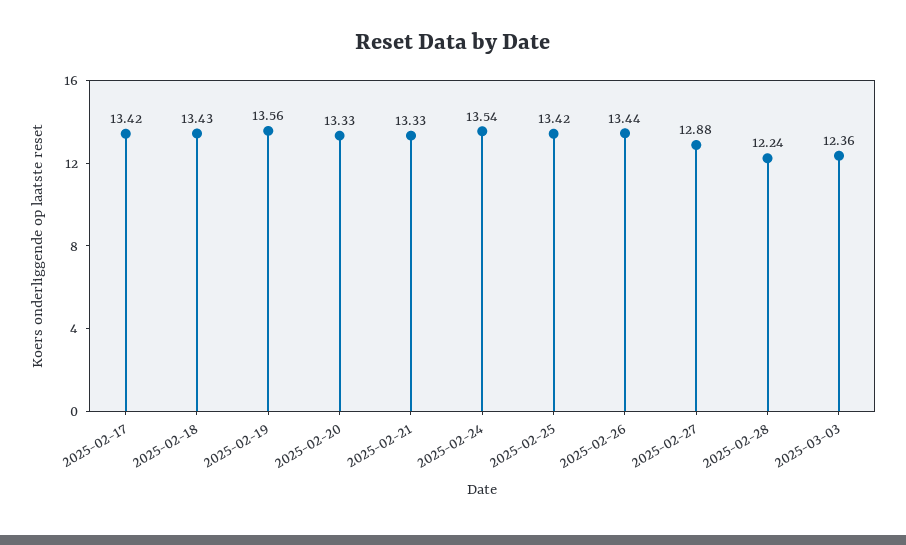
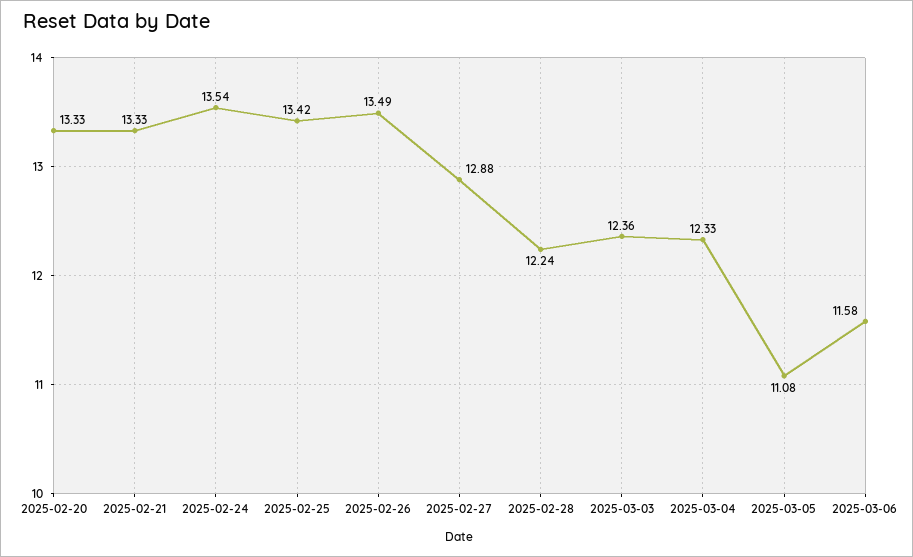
2025-02-17: 13.42 -> none
2025-02-18: 13.43 -> none
2025-02-19: 13.56 -> none
2025-02-26: 13.44 -> 13.49
2025-03-04: none -> 12.33
2025-03-05: none -> 11.08
2025-03-06: none -> 11.58

